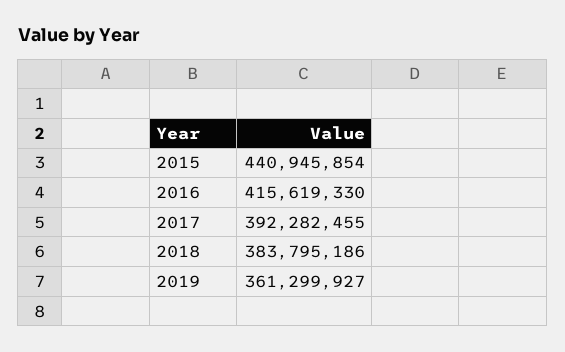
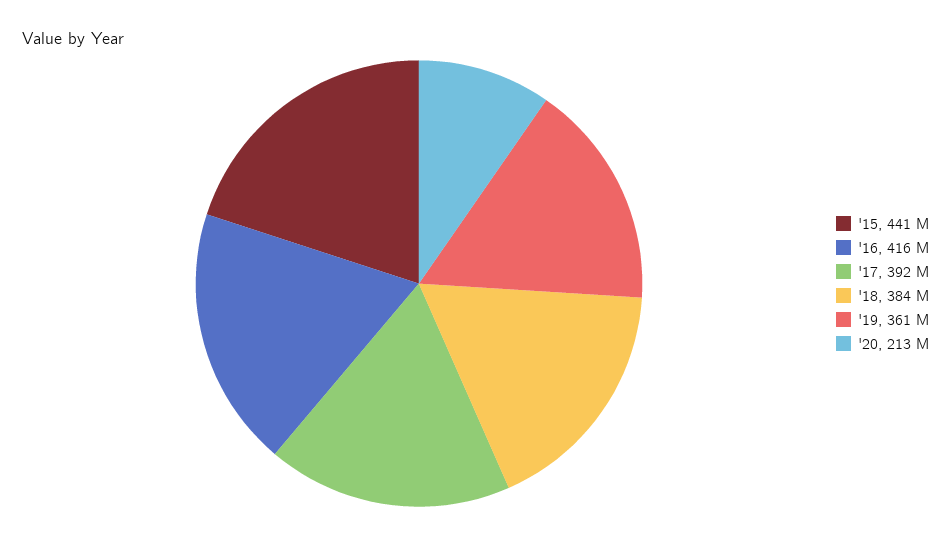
'20: none -> 213000000

